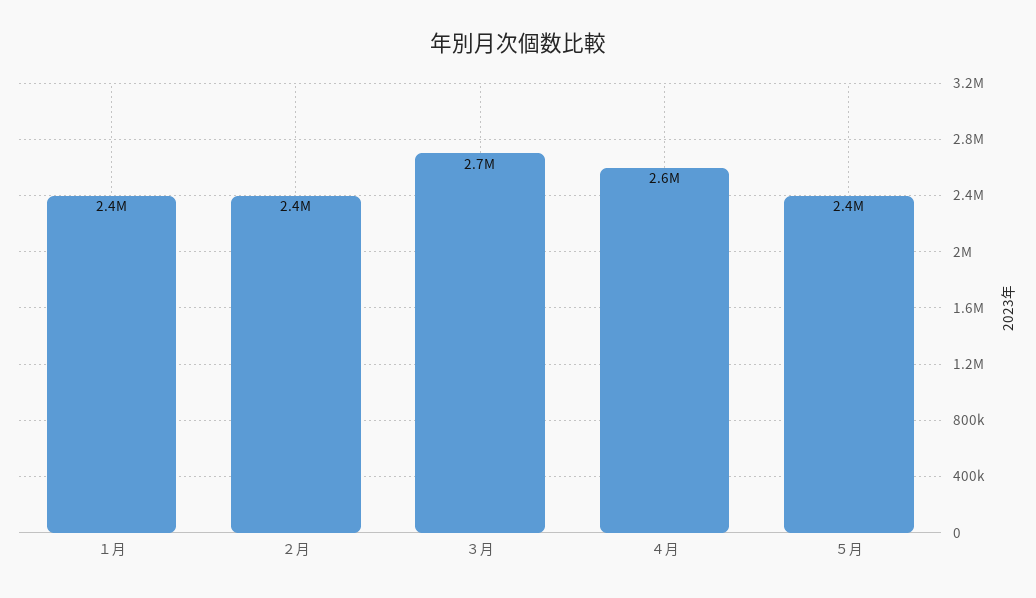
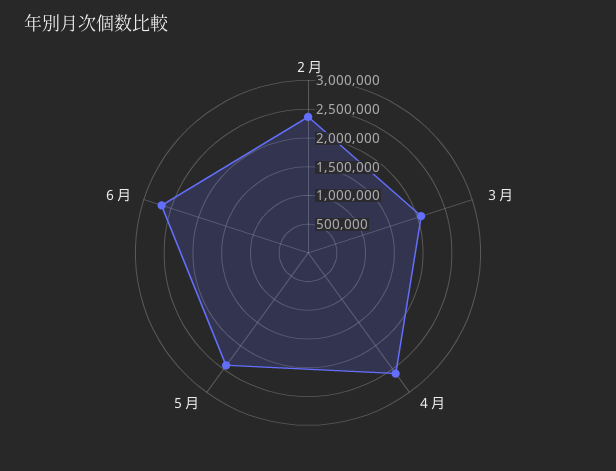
１月: 2400000 -> none
３月: 2700000 -> 2000000
６月: none -> 2750000

